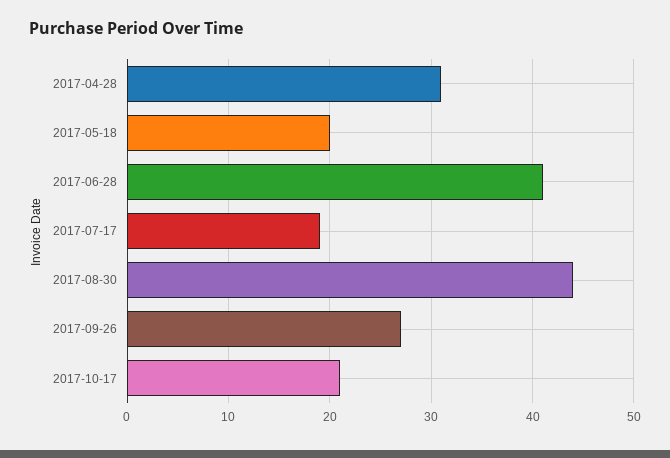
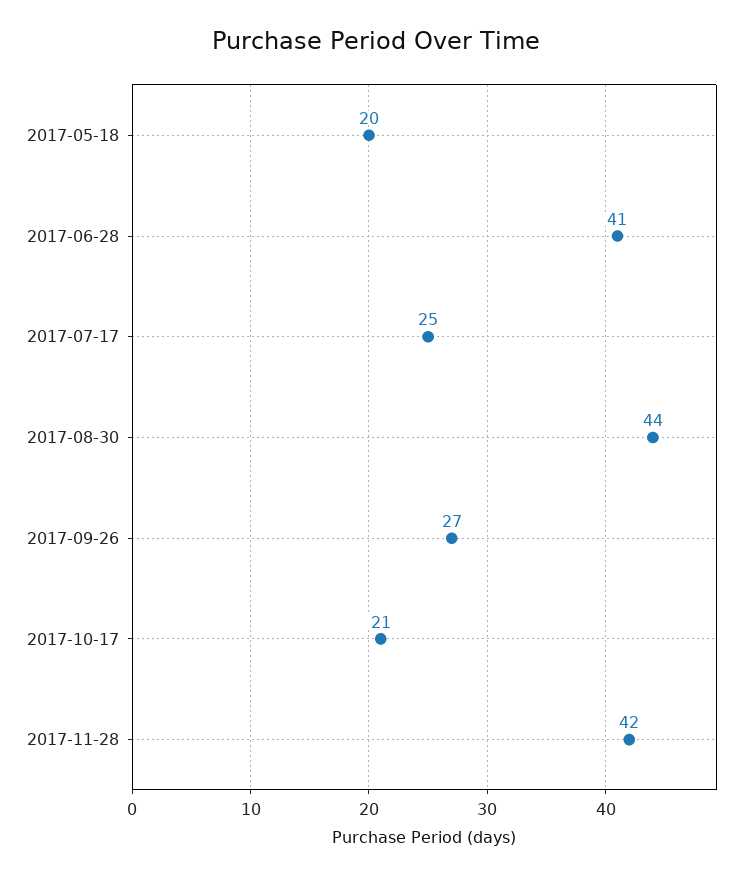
2017-04-28: 31 -> none
2017-07-17: 19 -> 25
2017-11-28: none -> 42

